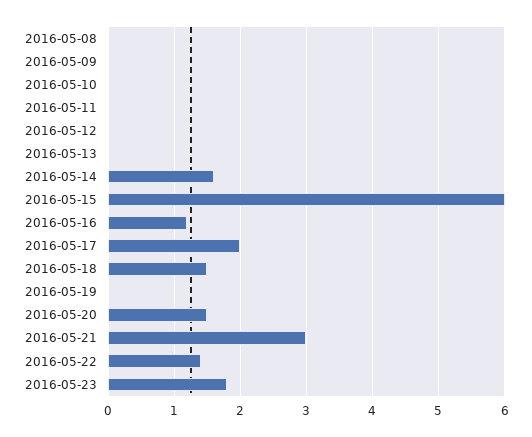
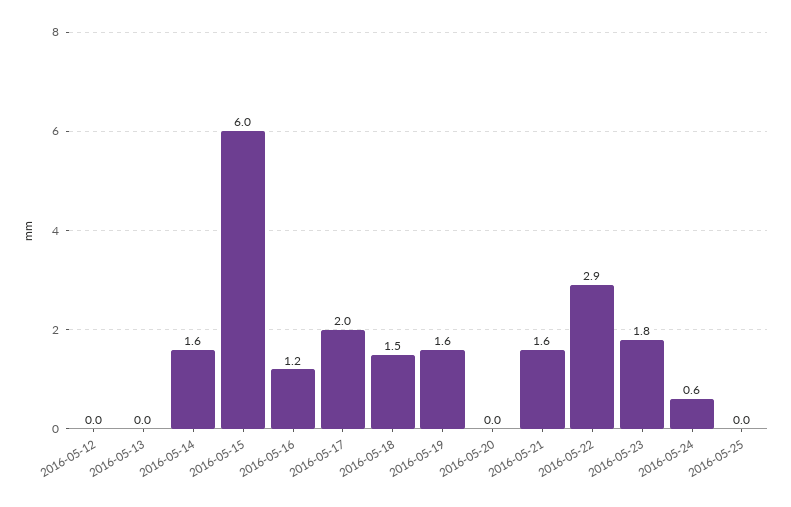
2016-05-08: 0 -> none
2016-05-09: 0 -> none
2016-05-10: 0 -> none
2016-05-11: 0 -> none
2016-05-19: 0 -> 1.6
2016-05-20: 1.5 -> 0
2016-05-21: 3 -> 1.6
2016-05-22: 1.4 -> 2.9
2016-05-24: none -> 0.6
2016-05-25: none -> 0

